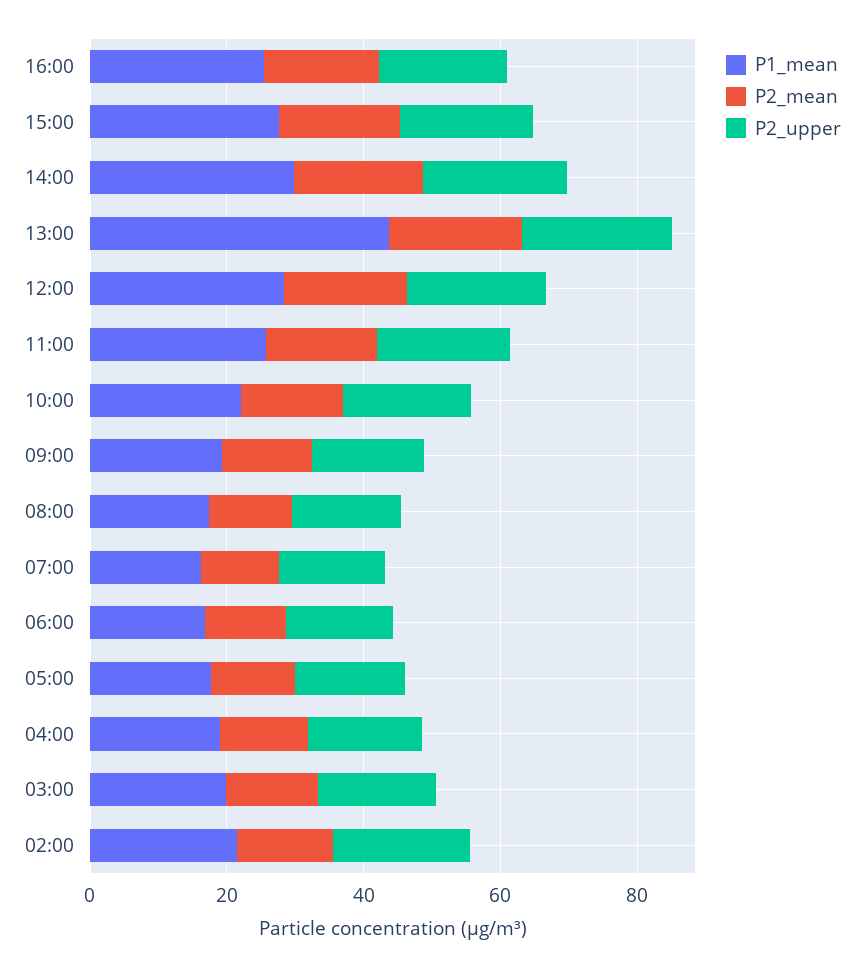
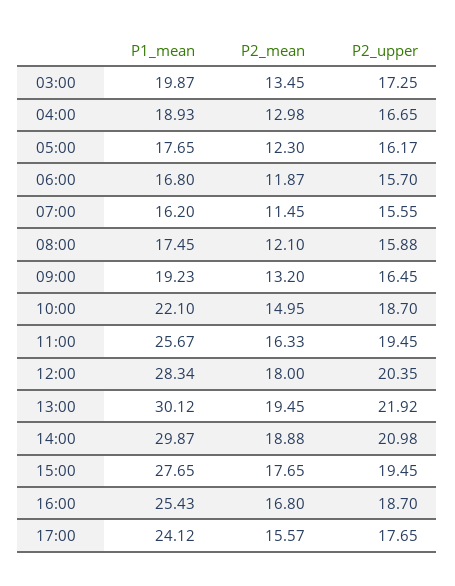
P1_mean, 13:00: 45 -> 30.12
P1_mean, 02:00: 20 -> none
P2_mean, 02:00: 15 -> none
P2_upper, 02:00: 20 -> none
P1_mean, 17:00: none -> 24.12
P2_mean, 17:00: none -> 15.57
P2_upper, 17:00: none -> 17.65

